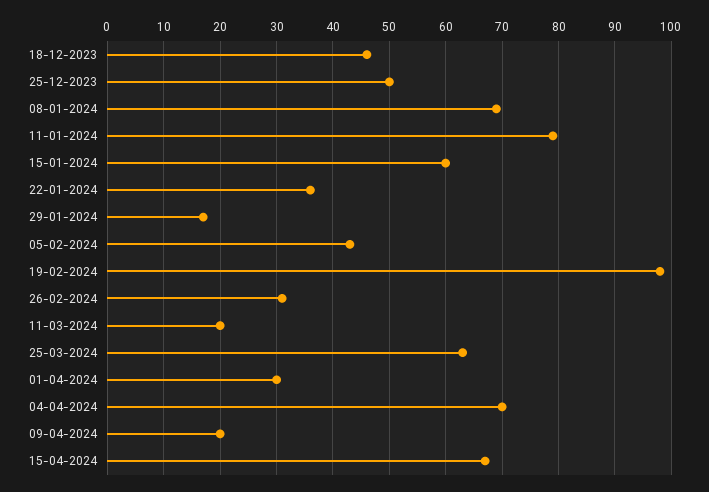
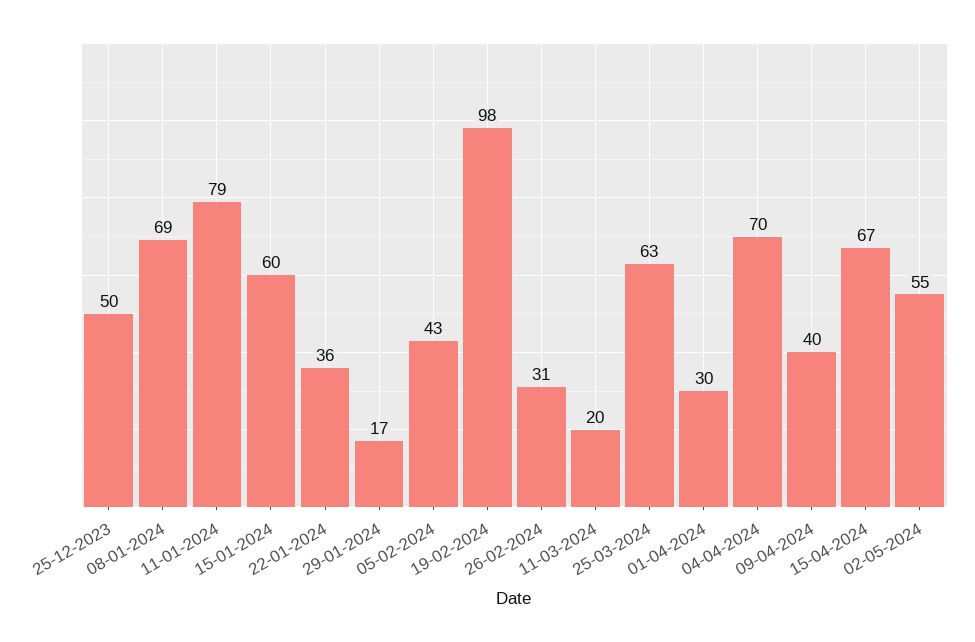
18-12-2023: 45 -> none
09-04-2024: 20 -> 40
02-05-2024: none -> 55

